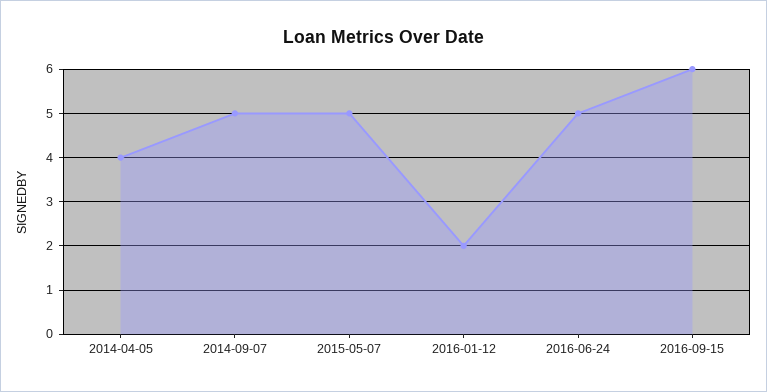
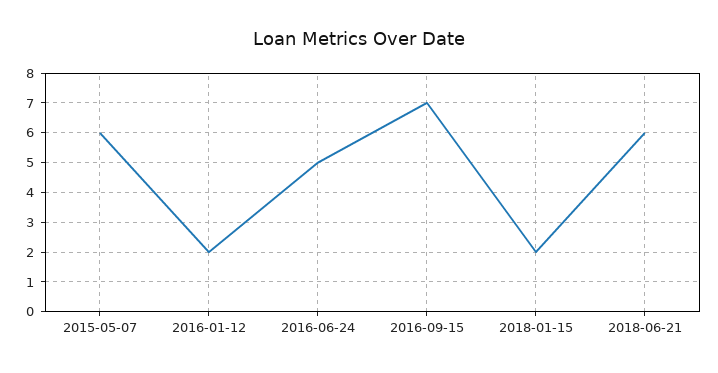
2014-04-05: 4 -> none
2014-09-07: 5 -> none
2015-05-07: 5 -> 6
2016-09-15: 6 -> 7
2018-01-15: none -> 2
2018-06-21: none -> 6

